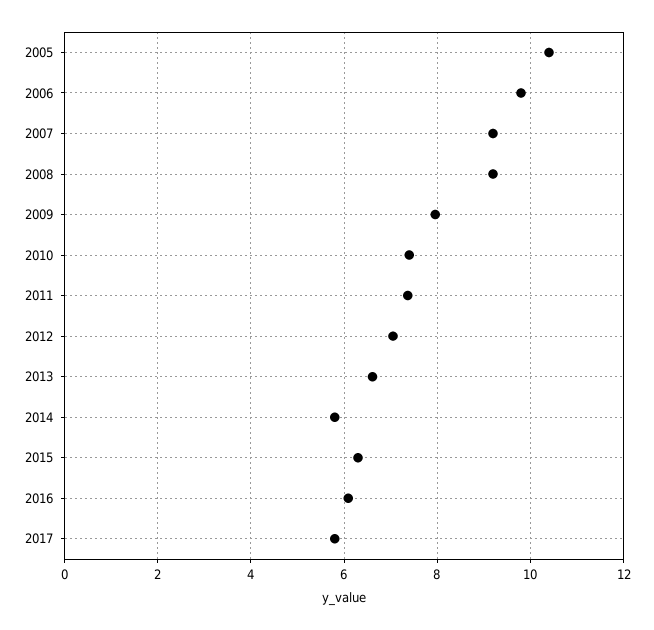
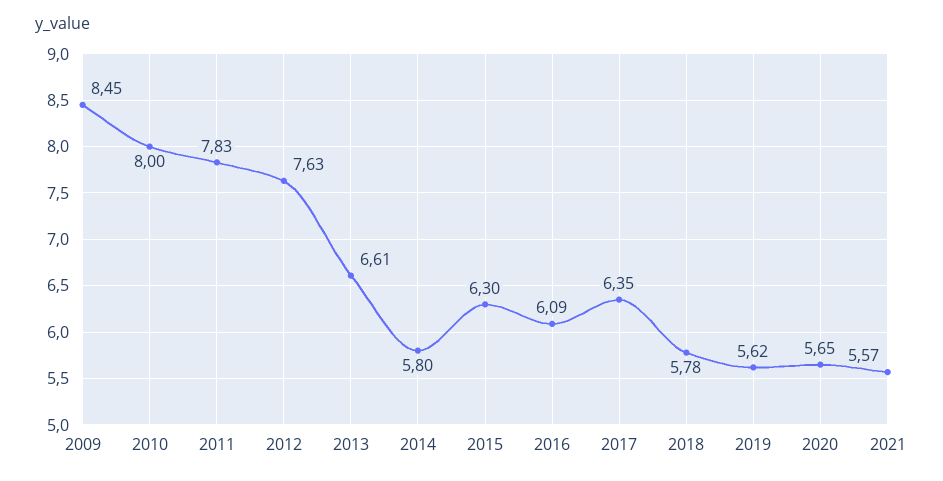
2005: 10.4 -> none
2006: 9.8 -> none
2007: 9.2 -> none
2008: 9.2 -> none
2009: 8 -> 8.45
2010: 7.4 -> 8
2011: 7.4 -> 7.83
2012: 7 -> 7.63
2017: 5.8 -> 6.35
2018: none -> 5.78
2019: none -> 5.62
2020: none -> 5.65
2021: none -> 5.57

